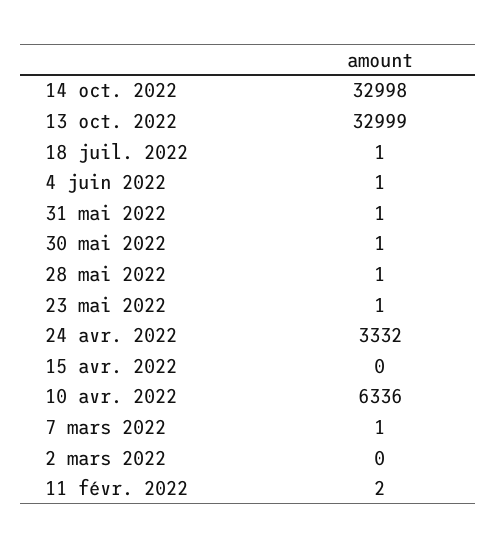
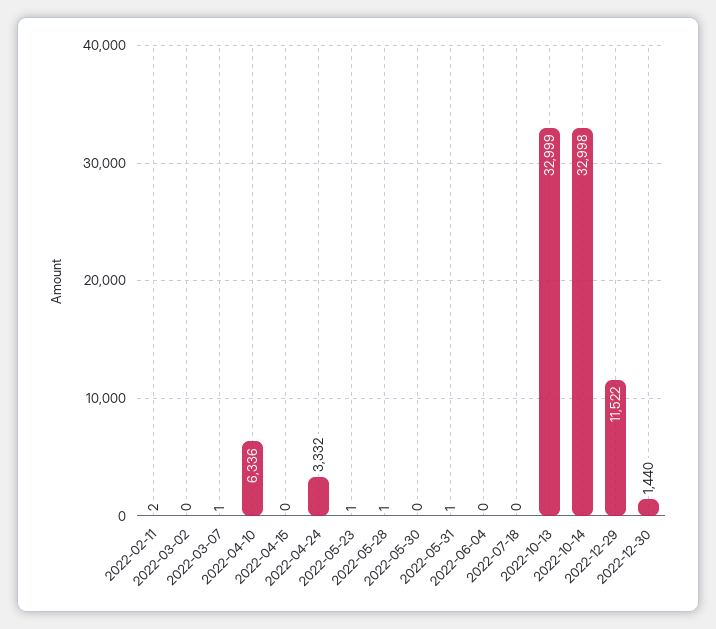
18 juil. 2022: 1 -> 0
4 juin 2022: 1 -> 0
30 mai 2022: 1 -> 0
2022-12-29: none -> 11522
2022-12-30: none -> 1440

